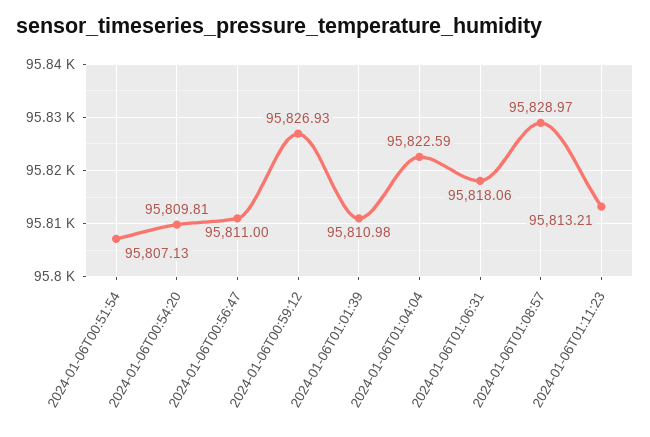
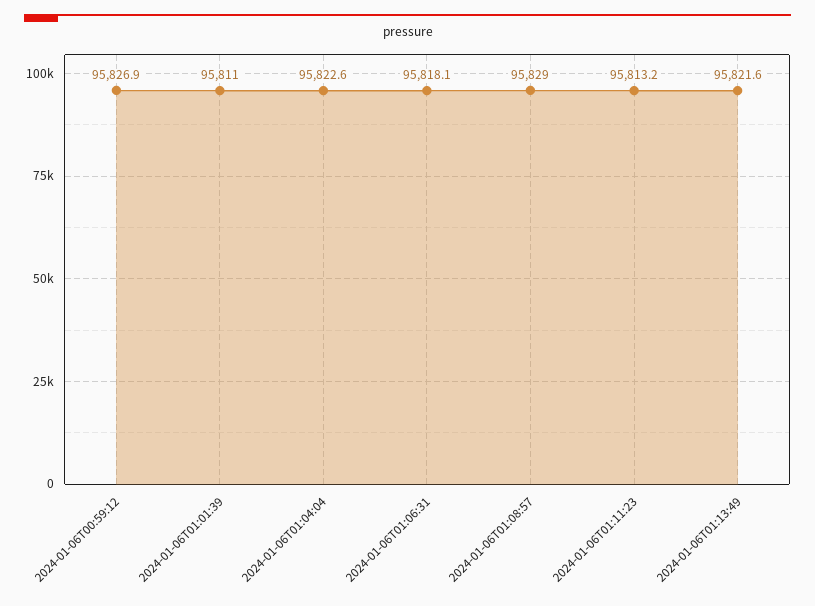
2024-01-06T00:51:54: 95807.13 -> none
2024-01-06T00:54:20: 95809.81 -> none
2024-01-06T00:56:47: 95811 -> none
2024-01-06T01:13:49: none -> 95821.6

